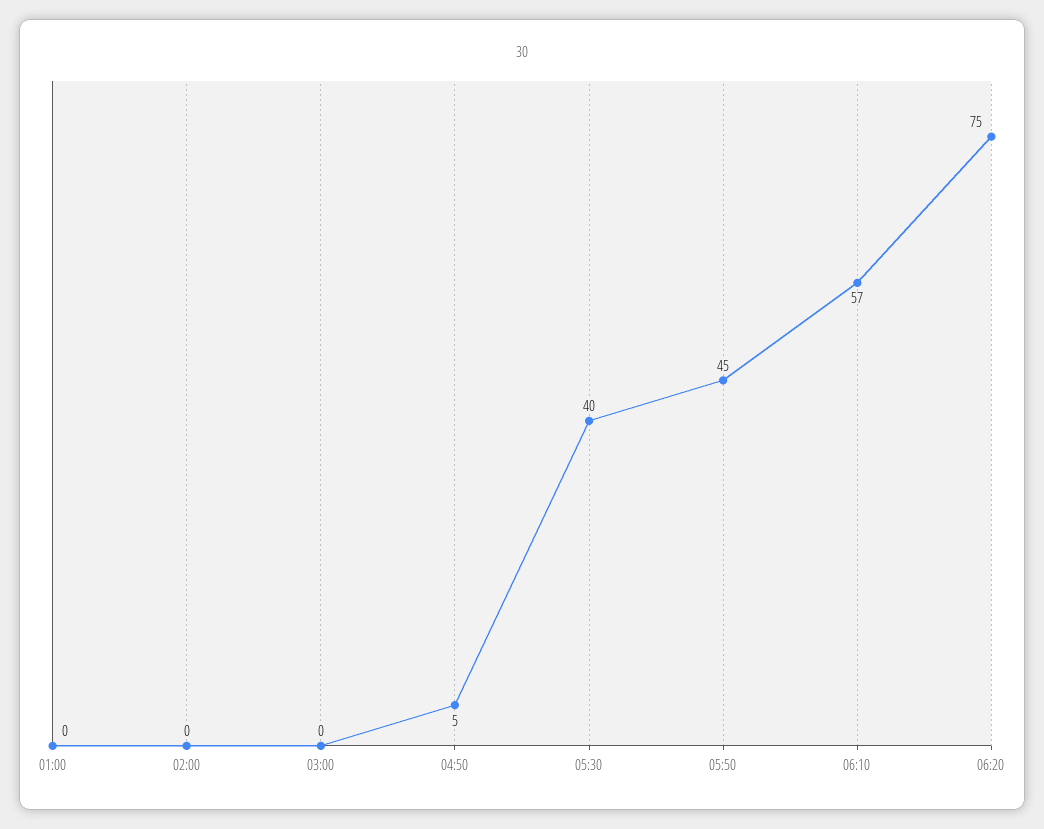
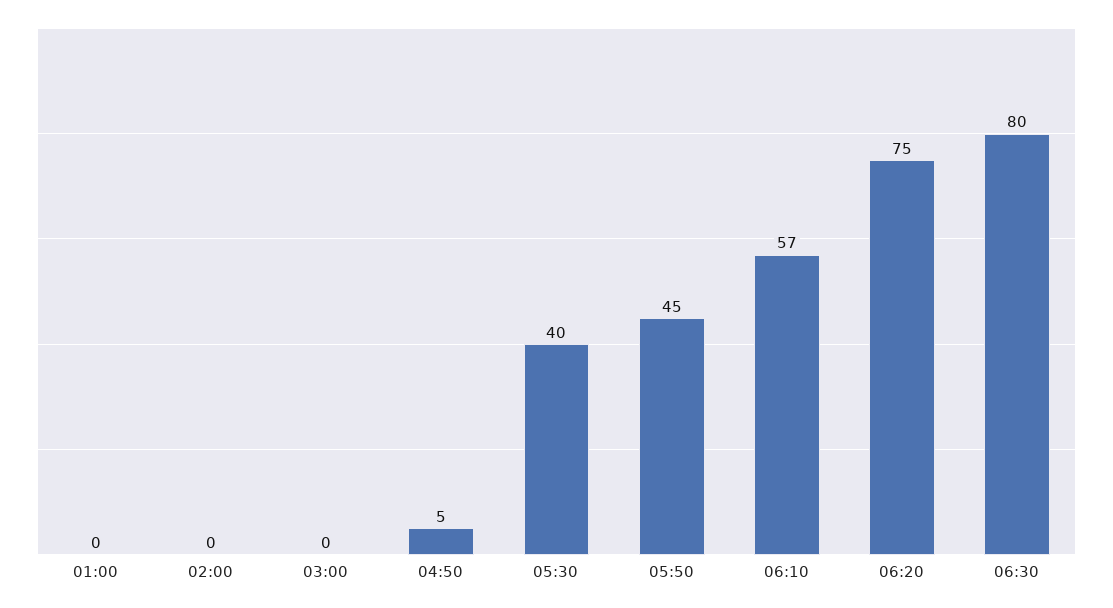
06:30: none -> 80

